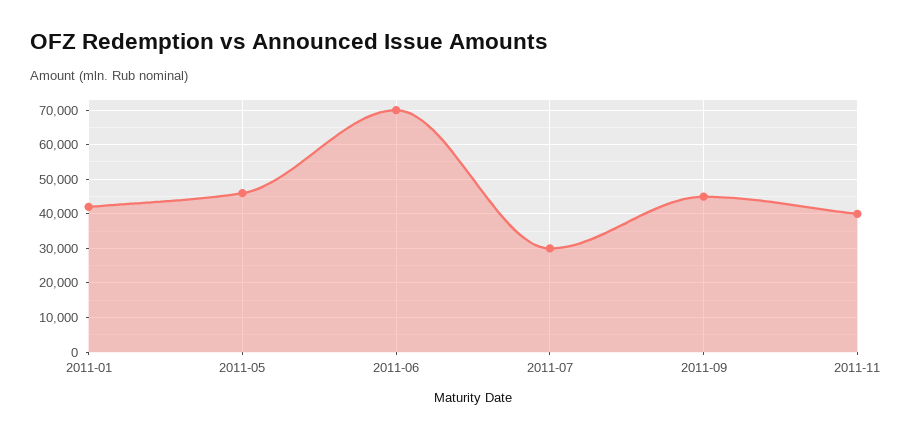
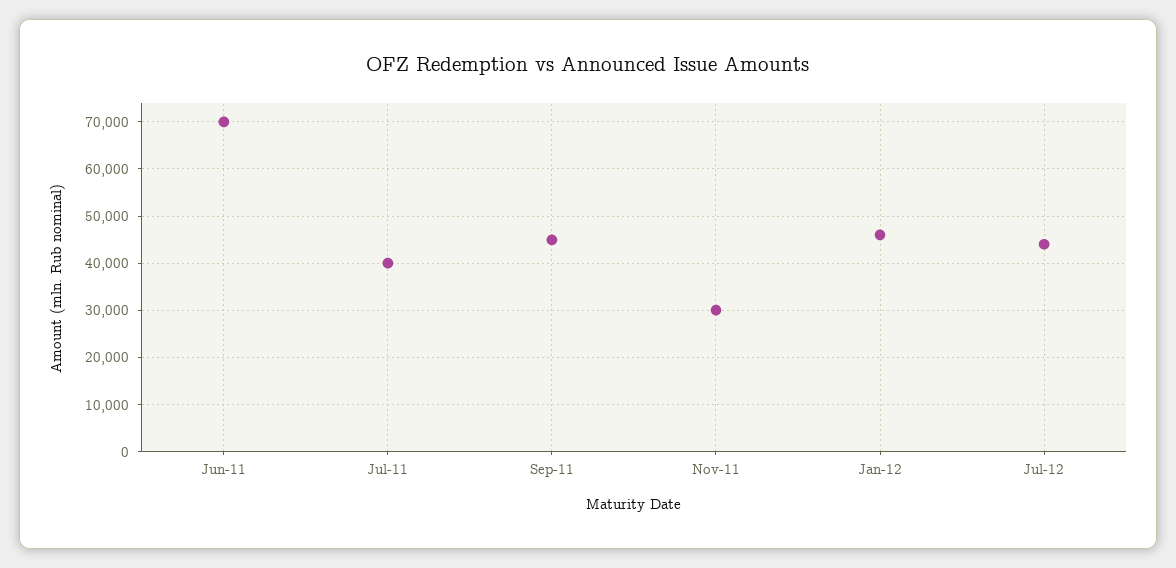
2011-01: 42000 -> none
2011-05: 46000 -> none
2011-07: 30000 -> 40000
2011-11: 40000 -> 30000
Jan-12: none -> 46000
Jul-12: none -> 44000

